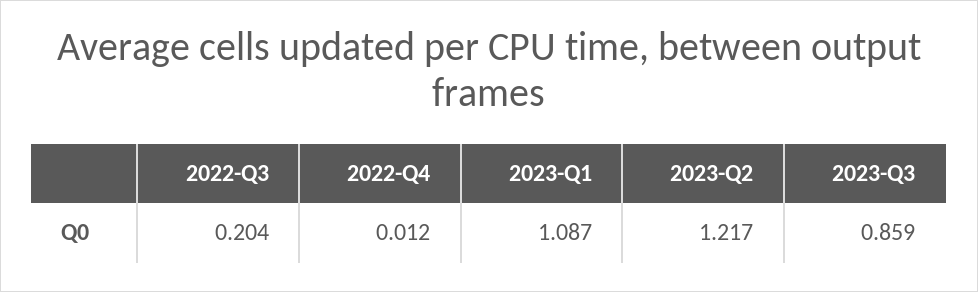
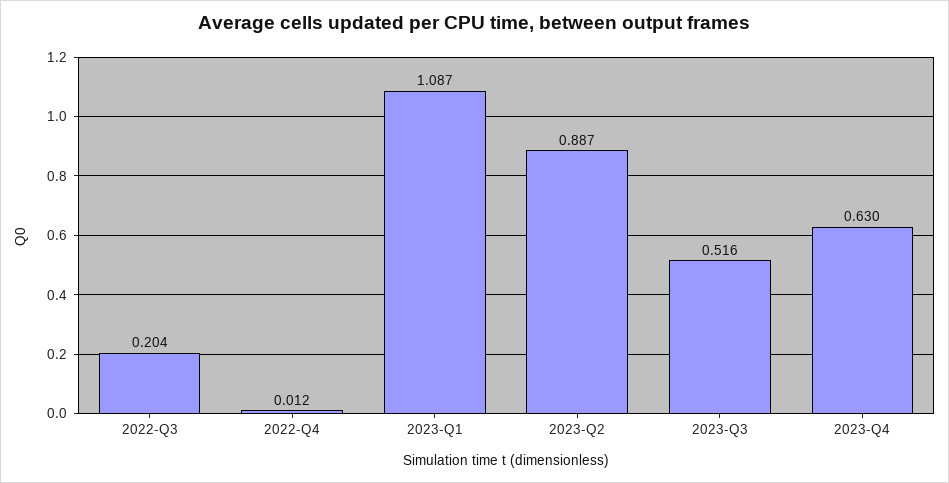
2023-Q2: 1.217 -> 0.887
2023-Q3: 0.859 -> 0.516
2023-Q4: none -> 0.63

